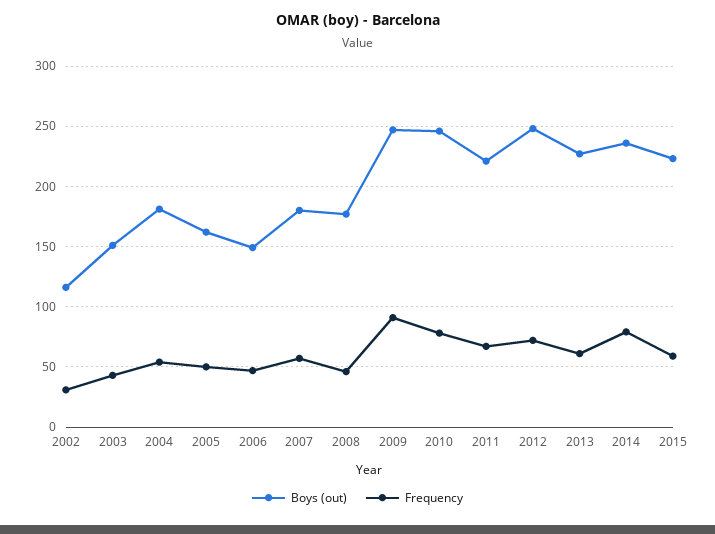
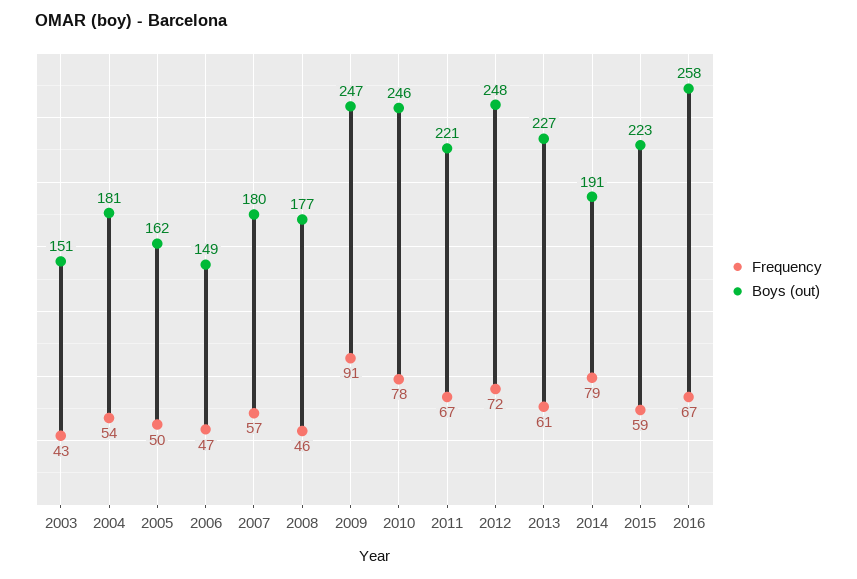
Boys (out), 2002: 115 -> none
Frequency, 2002: 30 -> none
Boys (out), 2014: 235 -> 191
Frequency, 2016: none -> 67
Boys (out), 2016: none -> 258

